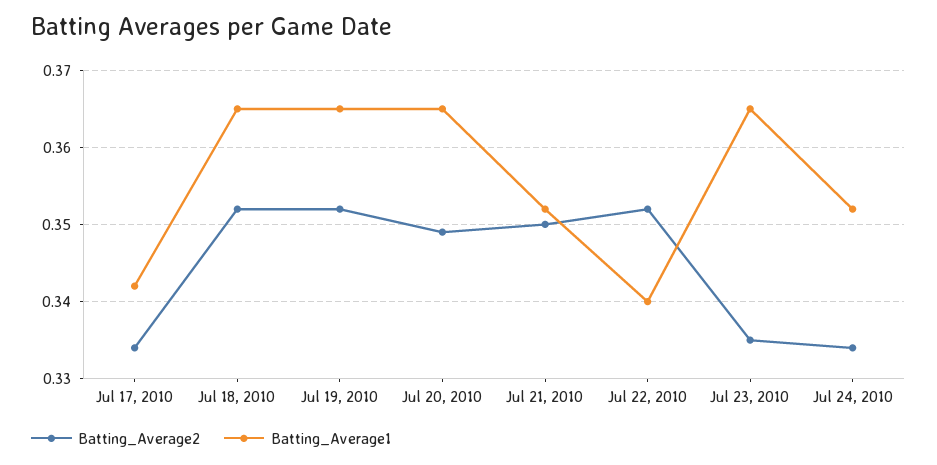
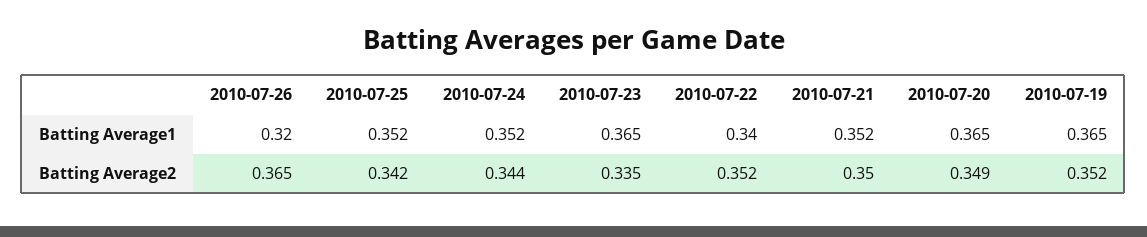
Batting_Average2, Jul 17, 2010: 0.334 -> none
Batting_Average1, Jul 17, 2010: 0.342 -> none
Batting_Average2, Jul 18, 2010: 0.352 -> none
Batting_Average1, Jul 18, 2010: 0.365 -> none
Batting_Average2, Jul 24, 2010: 0.334 -> 0.344
Batting_Average1, 2010-07-26: none -> 0.32
Batting_Average1, 2010-07-25: none -> 0.352
Batting_Average2, 2010-07-26: none -> 0.365
Batting_Average2, 2010-07-25: none -> 0.342

